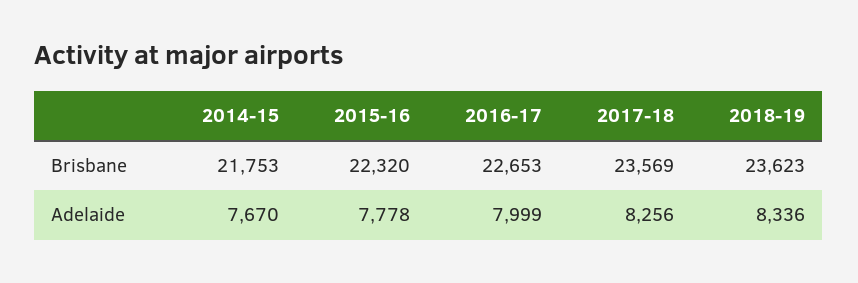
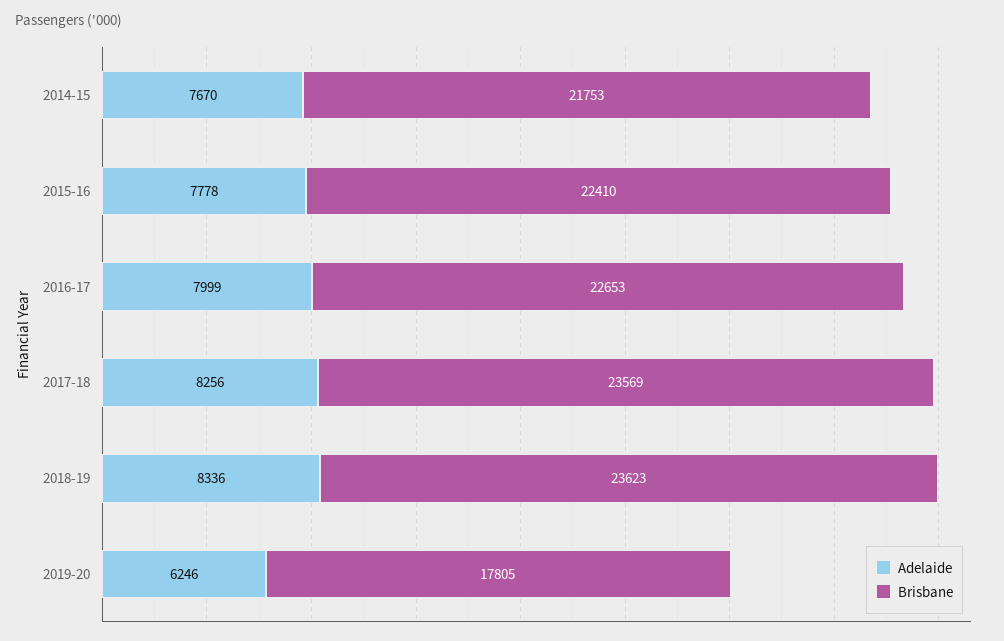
Brisbane, 2015-16: 22320 -> 22410
Adelaide, 2019-20: none -> 6246
Brisbane, 2019-20: none -> 17805

